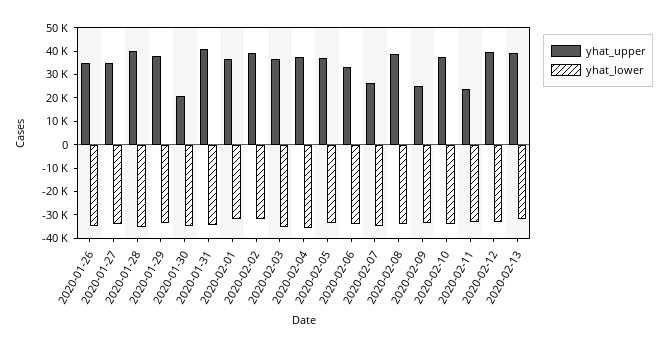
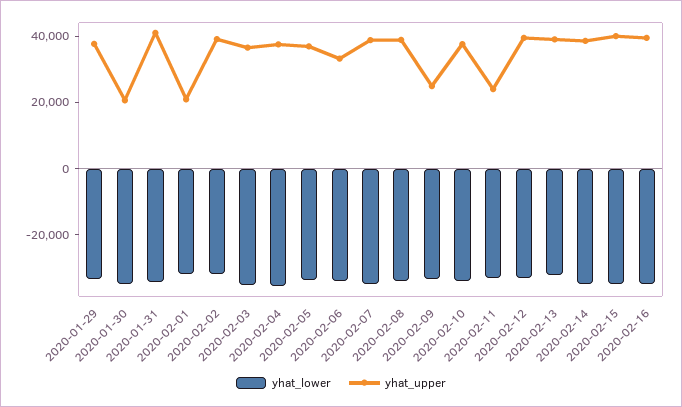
yhat_upper, 2020-01-26: 35000 -> none
yhat_lower, 2020-01-26: -35000 -> none
yhat_upper, 2020-01-27: 35000 -> none
yhat_lower, 2020-01-27: -35000 -> none
yhat_upper, 2020-01-28: 40000 -> none
yhat_lower, 2020-01-28: -35000 -> none
yhat_upper, 2020-02-01: 35000 -> 20000
yhat_upper, 2020-02-07: 25000 -> 40000
yhat_lower, 2020-02-14: none -> -35000
yhat_upper, 2020-02-14: none -> 40000
yhat_lower, 2020-02-15: none -> -35000
yhat_upper, 2020-02-15: none -> 40000
yhat_lower, 2020-02-16: none -> -35000
yhat_upper, 2020-02-16: none -> 40000

